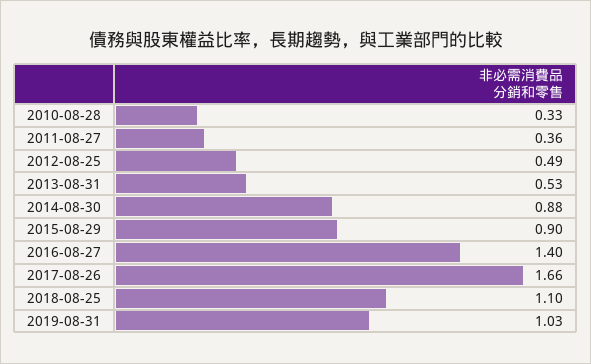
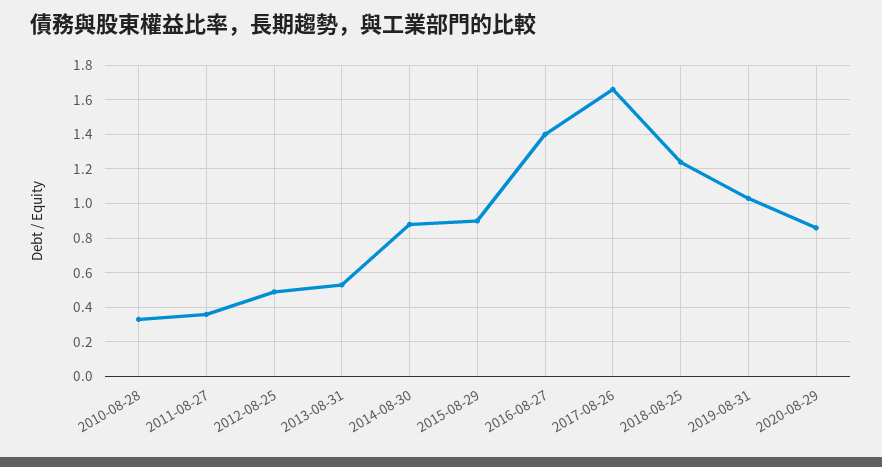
2018-08-25: 1.1 -> 1.25
2020-08-29: none -> 0.85

